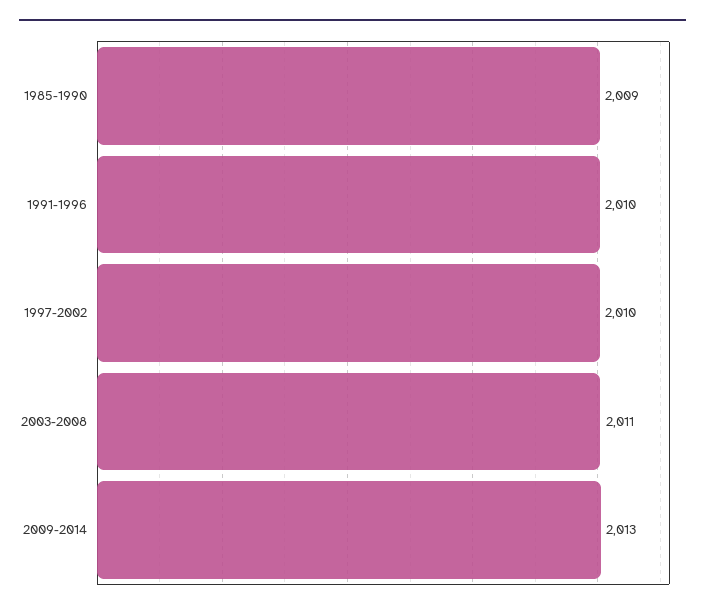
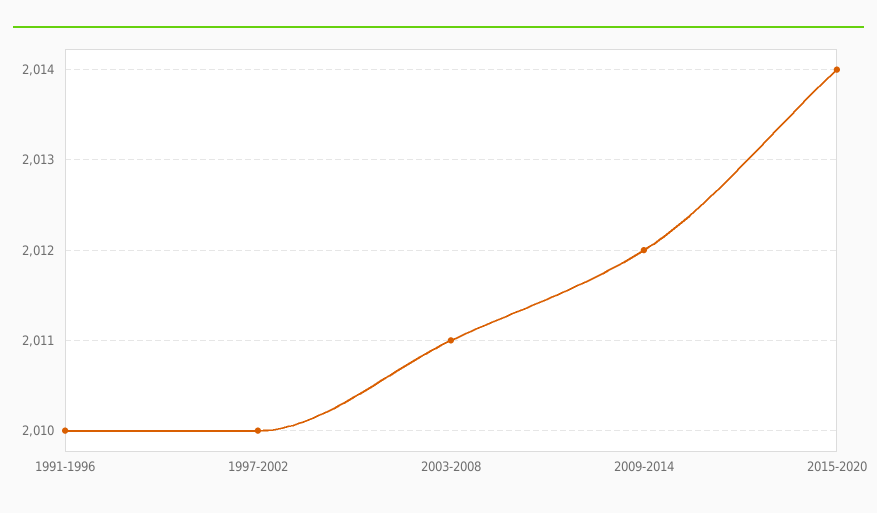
1985-1990: 2009 -> none
2009-2014: 2013 -> 2012
2015-2020: none -> 2014

